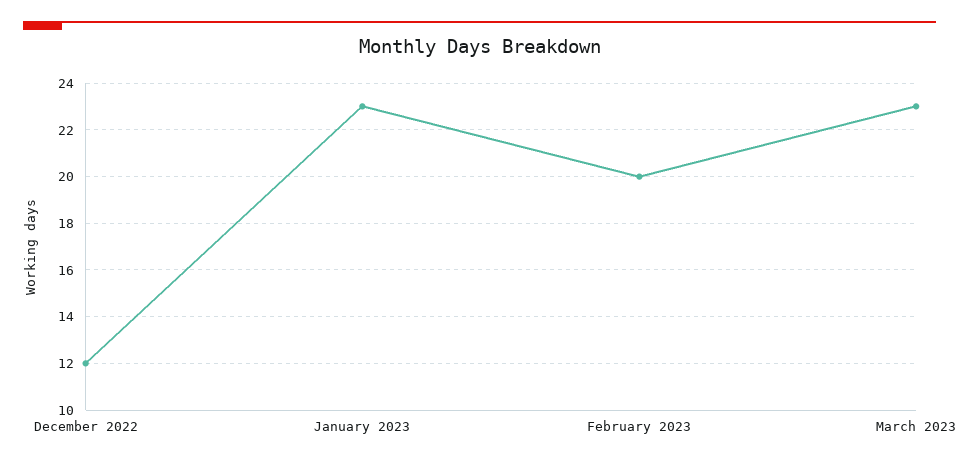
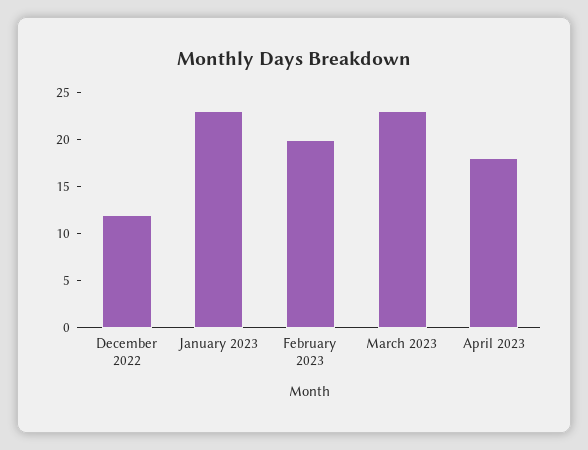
April 2023: none -> 18

